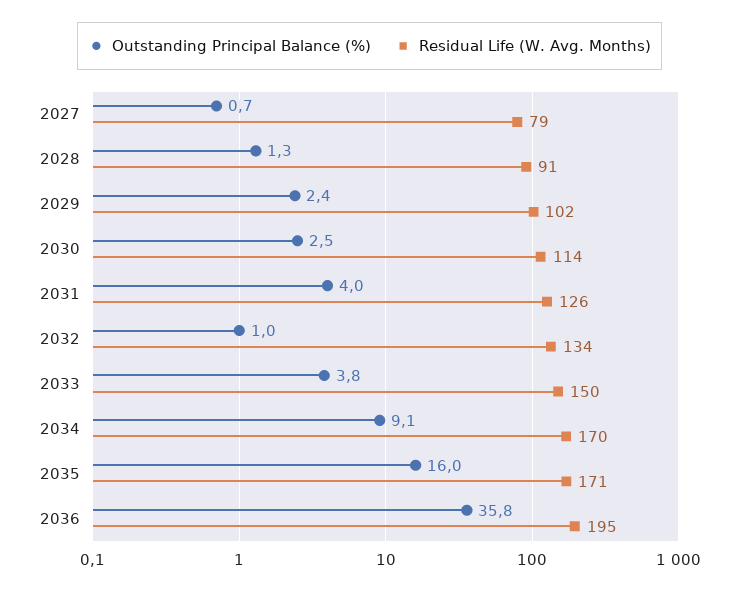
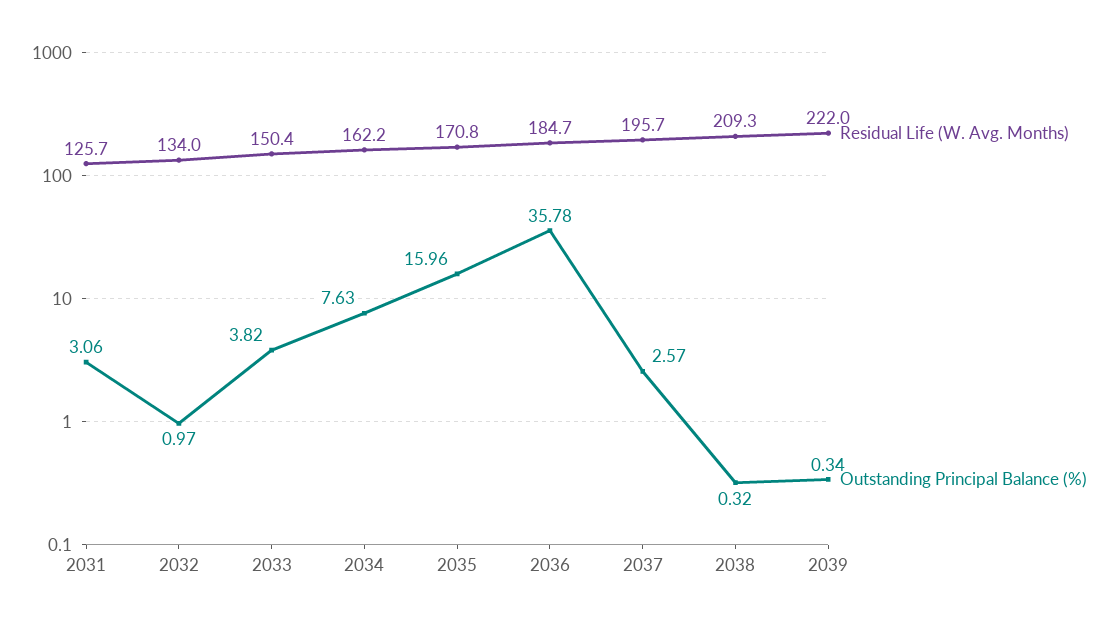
Outstanding Principal Balance (%), 2027: 0.7 -> none
Residual Life (W. Avg. Months), 2027: 79 -> none
Outstanding Principal Balance (%), 2028: 1.3 -> none
Residual Life (W. Avg. Months), 2028: 91 -> none
Outstanding Principal Balance (%), 2029: 2.4 -> none
Residual Life (W. Avg. Months), 2029: 102 -> none
Outstanding Principal Balance (%), 2030: 2.5 -> none
Residual Life (W. Avg. Months), 2030: 114 -> none
Outstanding Principal Balance (%), 2031: 4 -> 3.06
Outstanding Principal Balance (%), 2034: 9.1 -> 7.63
Residual Life (W. Avg. Months), 2034: 170 -> 162.2
Residual Life (W. Avg. Months), 2036: 195 -> 184.7
Residual Life (W. Avg. Months), 2037: none -> 195.7
Outstanding Principal Balance (%), 2037: none -> 2.57
Residual Life (W. Avg. Months), 2038: none -> 209.3
Outstanding Principal Balance (%), 2038: none -> 0.32
Residual Life (W. Avg. Months), 2039: none -> 222
Outstanding Principal Balance (%), 2039: none -> 0.34

